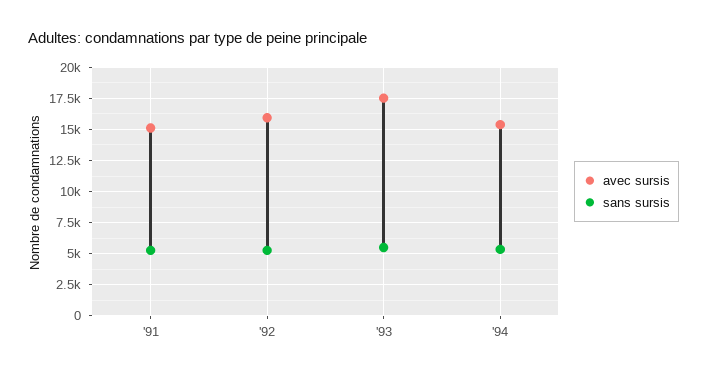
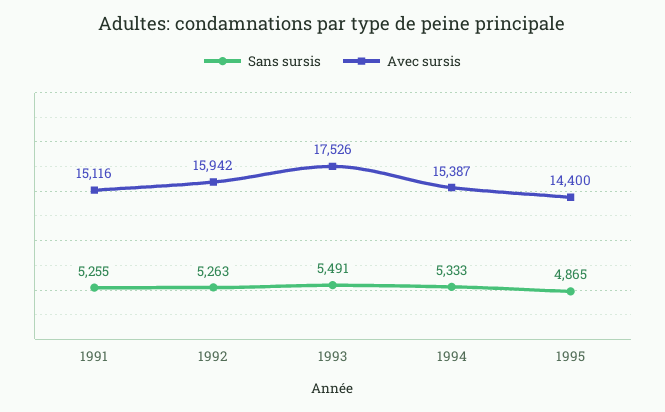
sans sursis, 1995: none -> 4865
avec sursis, 1995: none -> 14400

